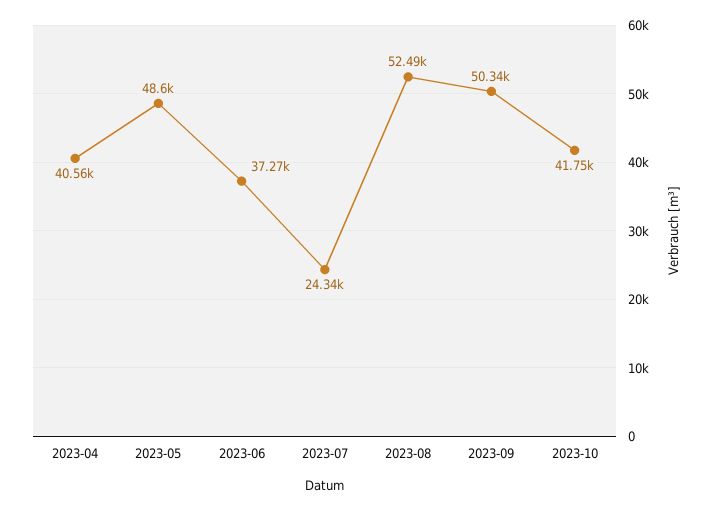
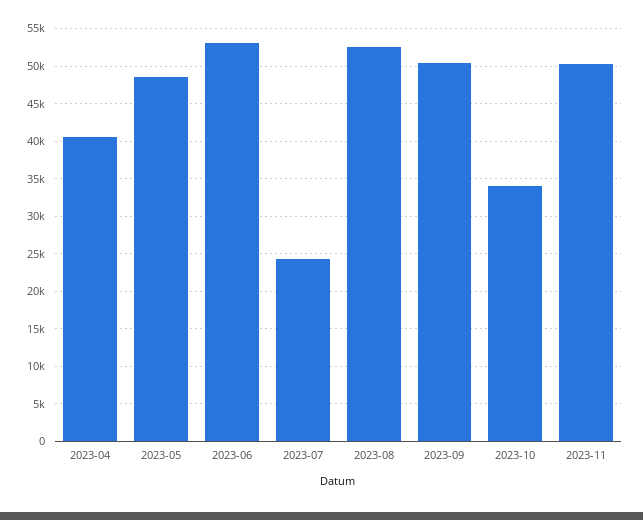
2023-06: 37270 -> 53000
2023-10: 41750 -> 34000
2023-11: none -> 50000

